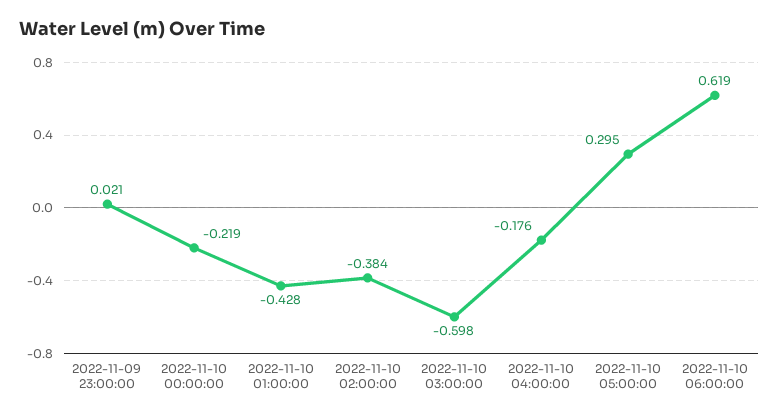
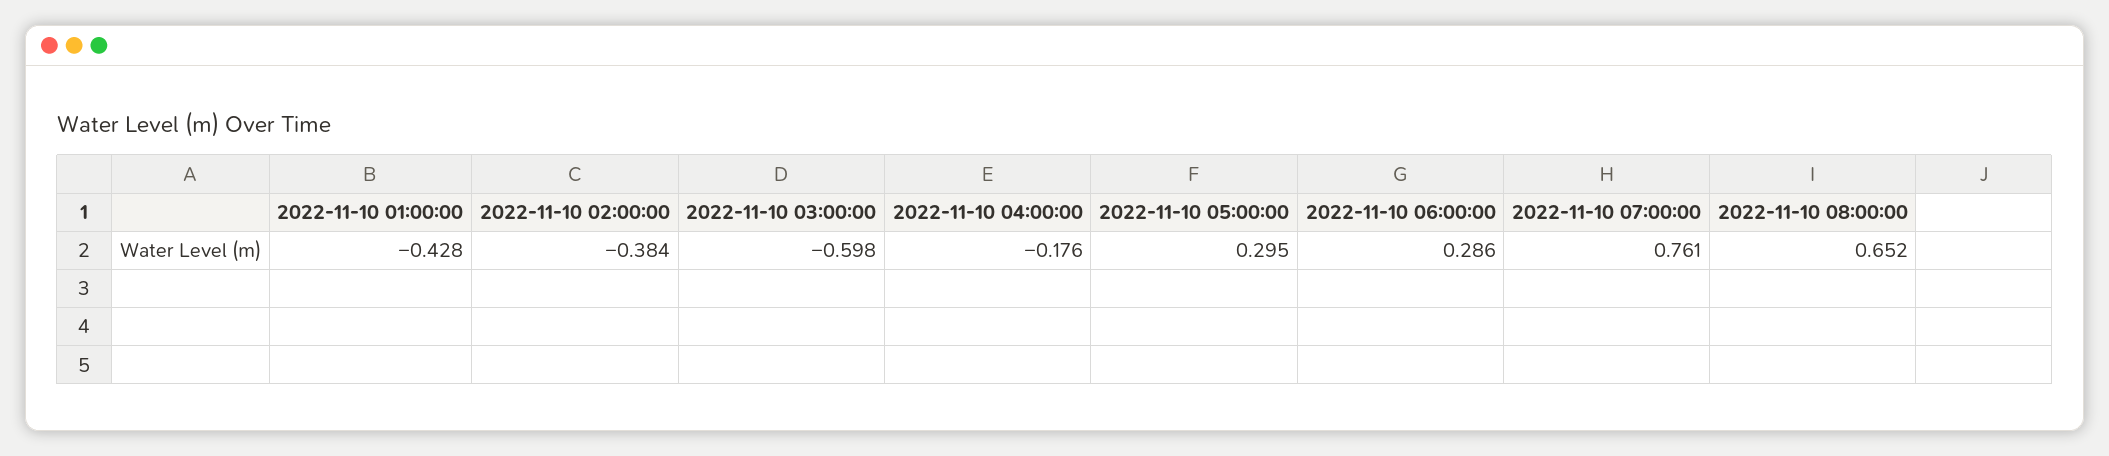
2022-11-09 23:00:00: 0.021 -> none
2022-11-10 00:00:00: -0.219 -> none
2022-11-10 06:00:00: 0.619 -> 0.286
2022-11-10 07:00:00: none -> 0.761
2022-11-10 08:00:00: none -> 0.652

